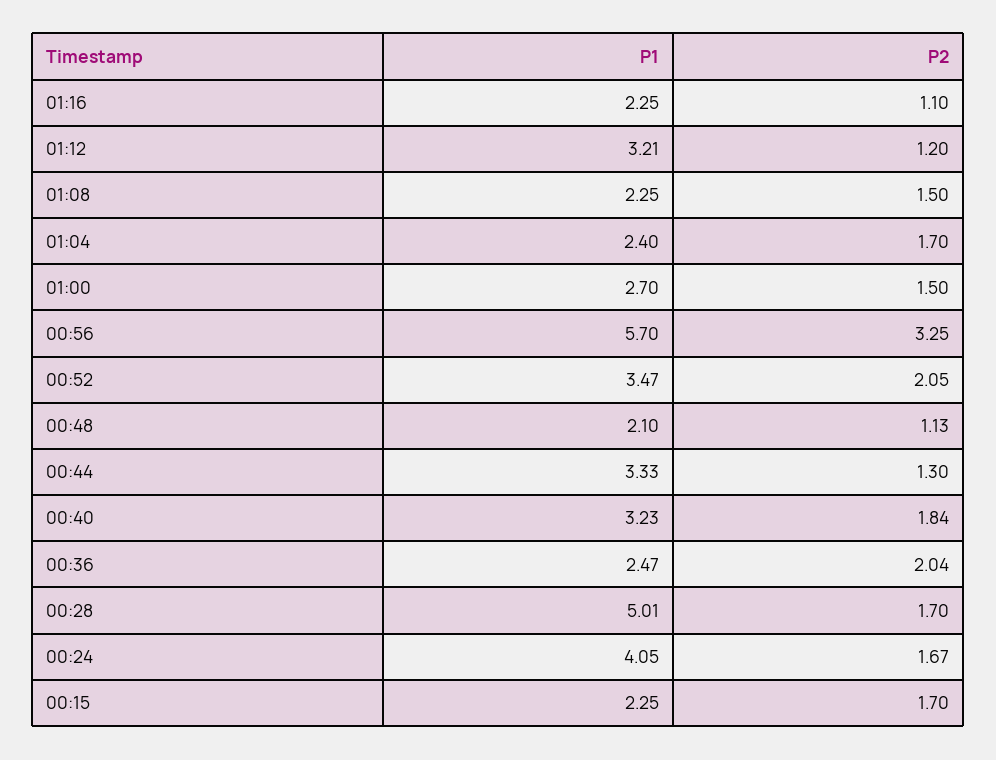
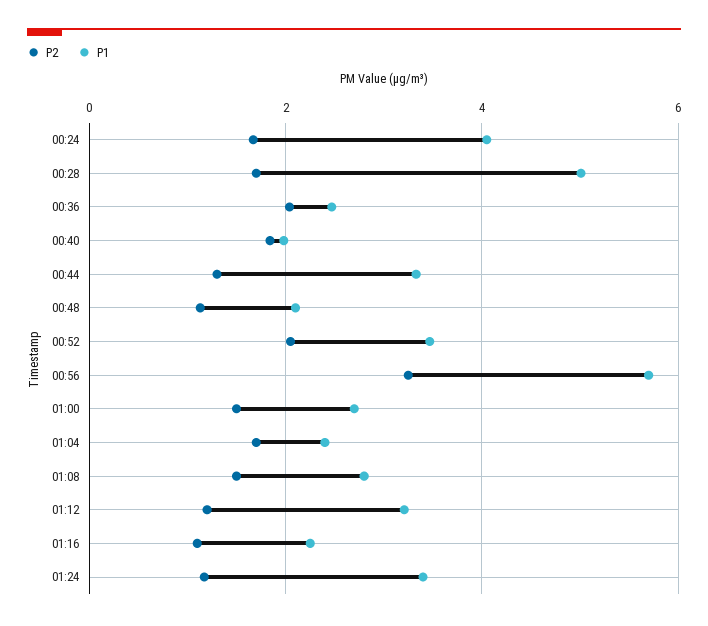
P1, 01:08: 2.25 -> 2.8
P1, 00:40: 3.23 -> 2
P1, 00:15: 2.25 -> none
P2, 00:15: 1.7 -> none
P2, 01:24: none -> 1.2
P1, 01:24: none -> 3.4

